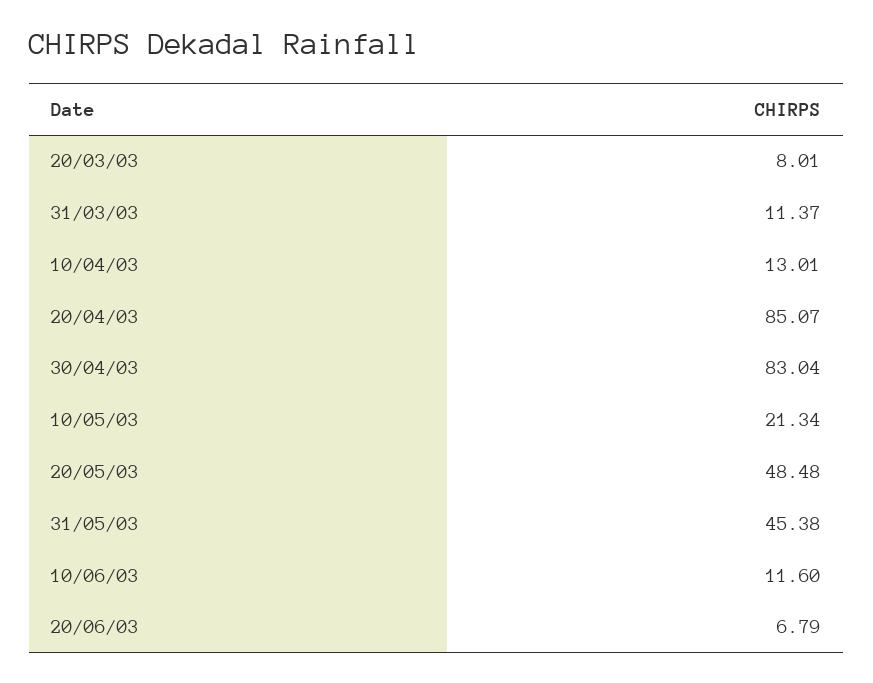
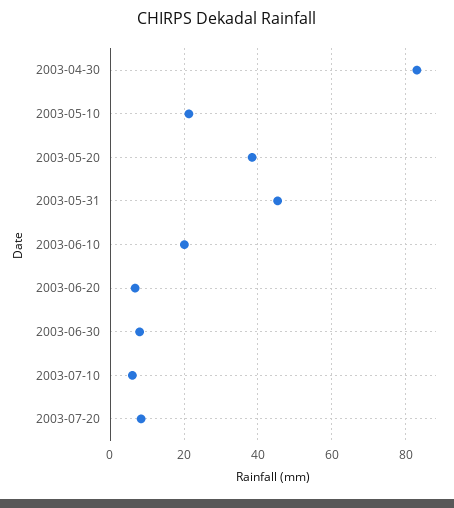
20/03/03: 8.01 -> none
31/03/03: 11.37 -> none
10/04/03: 13.01 -> none
20/04/03: 85.07 -> none
20/05/03: 48.48 -> 38
10/06/03: 11.6 -> 20
2003-06-30: none -> 8
2003-07-10: none -> 6
2003-07-20: none -> 8

